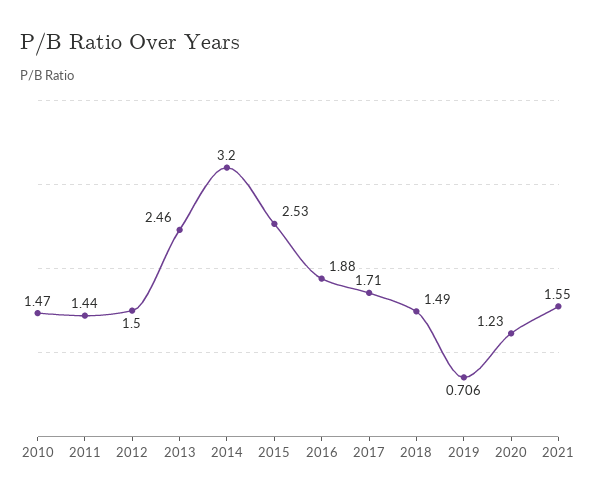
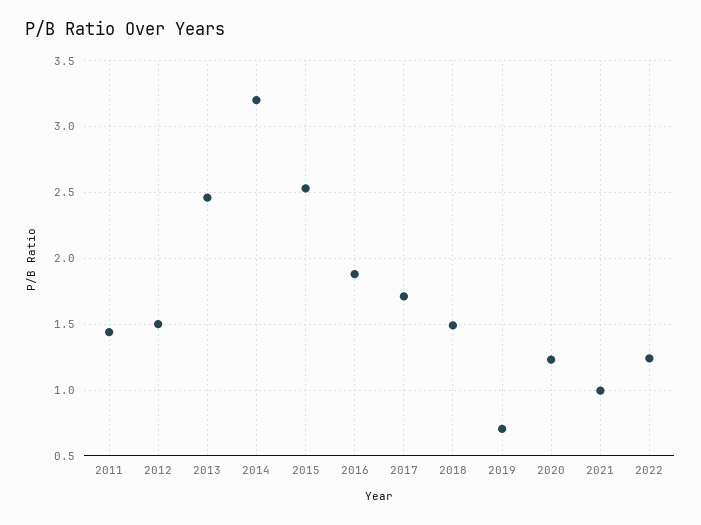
2010: 1.47 -> none
2021: 1.55 -> 1
2022: none -> 1.25

